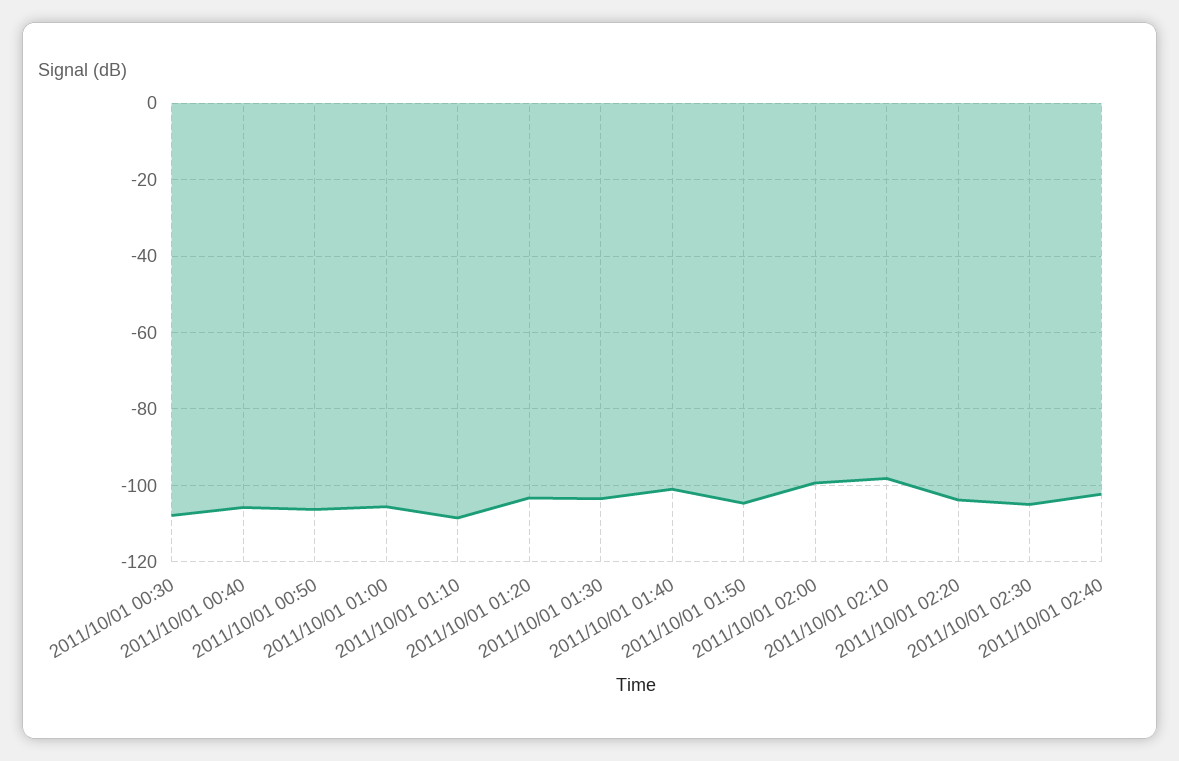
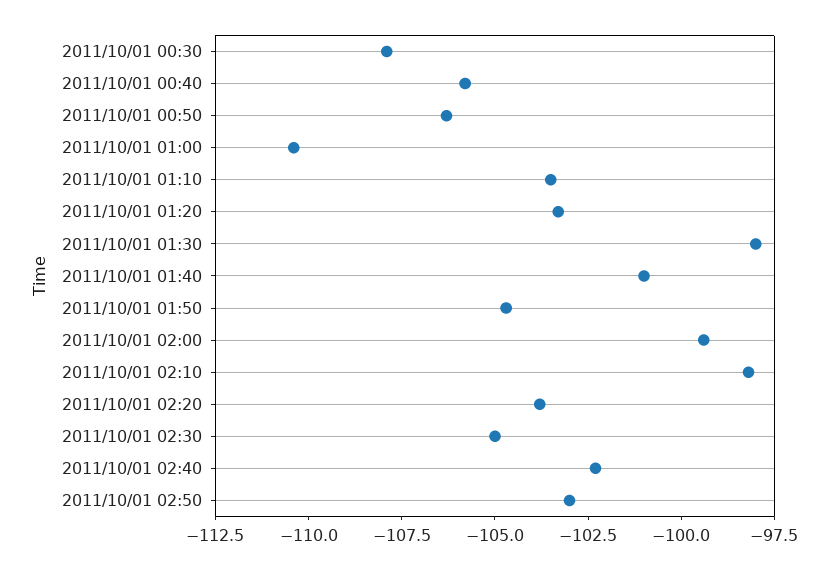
2011/10/01 01:00: -106 -> -110.5
2011/10/01 01:10: -108 -> -103.5
2011/10/01 01:30: -104 -> -98
2011/10/01 02:50: none -> -103

